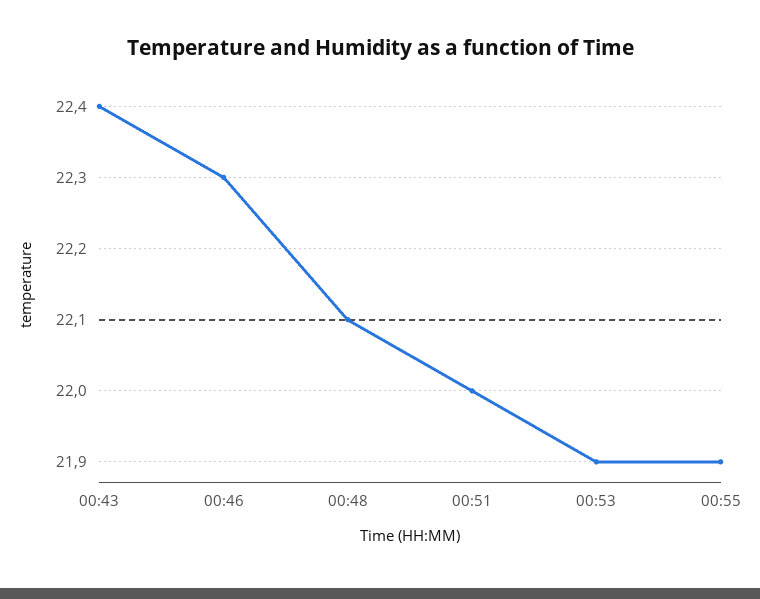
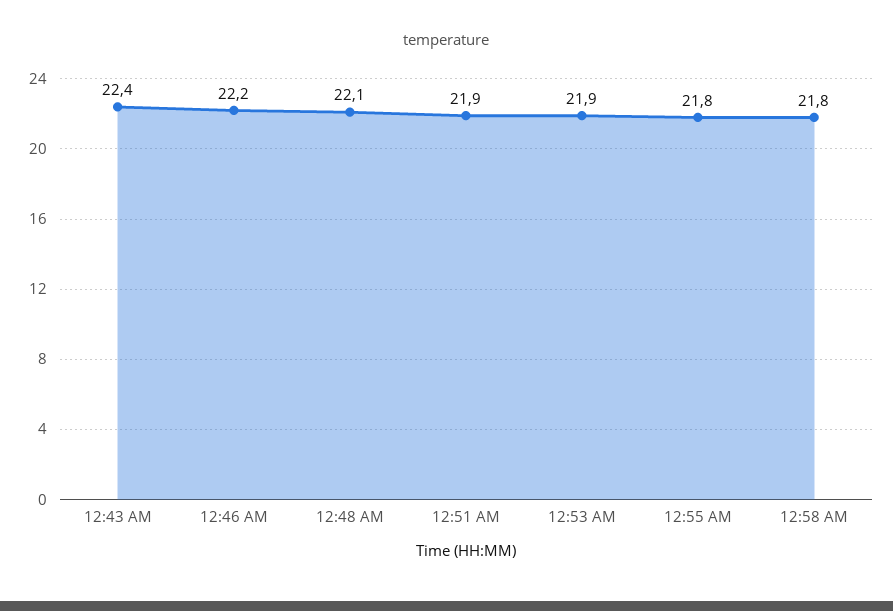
00:46: 22.3 -> 22.2
00:51: 22 -> 21.9
00:55: 21.9 -> 21.8
12:58 AM: none -> 21.8

